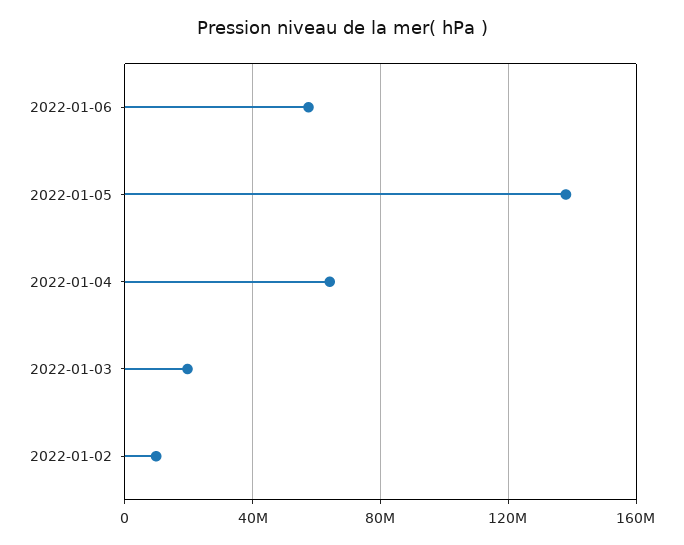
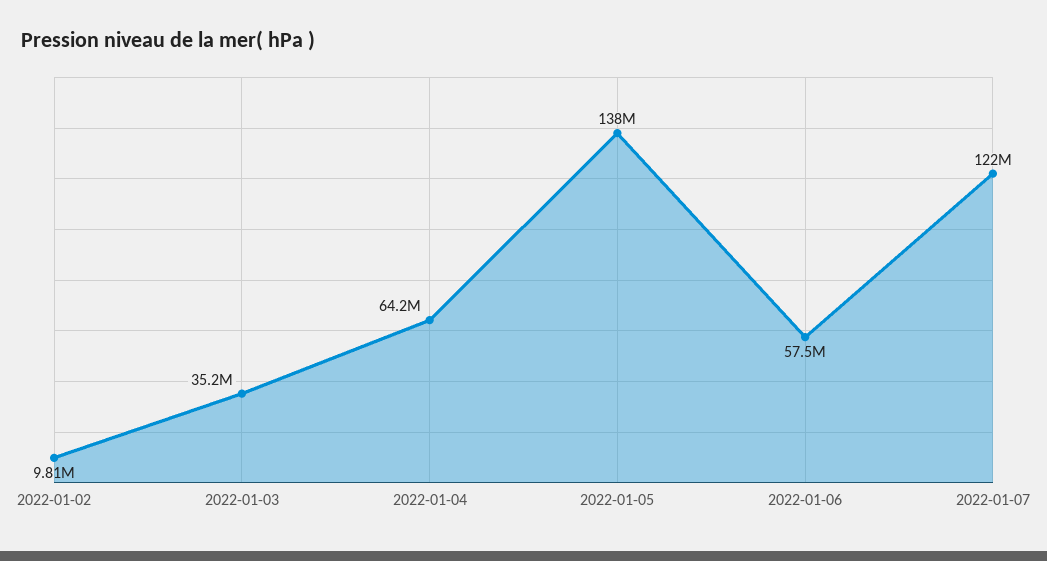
2022-01-03: 20000000 -> 35200000
2022-01-07: none -> 122000000

